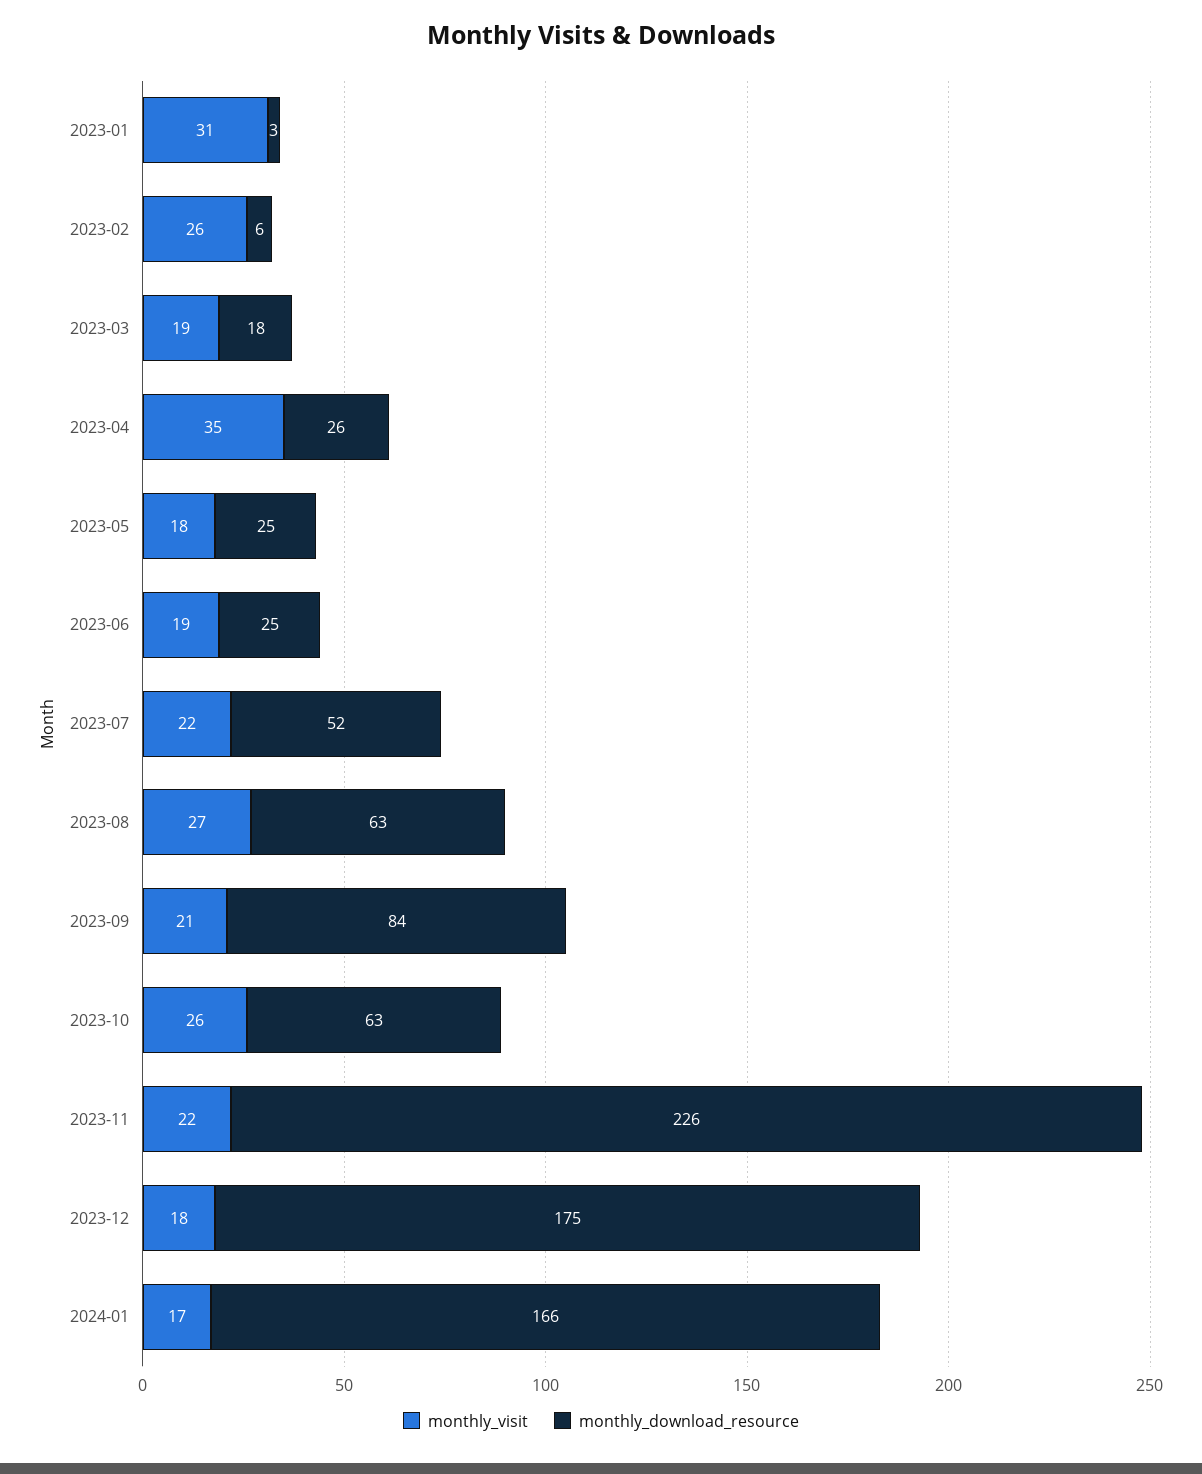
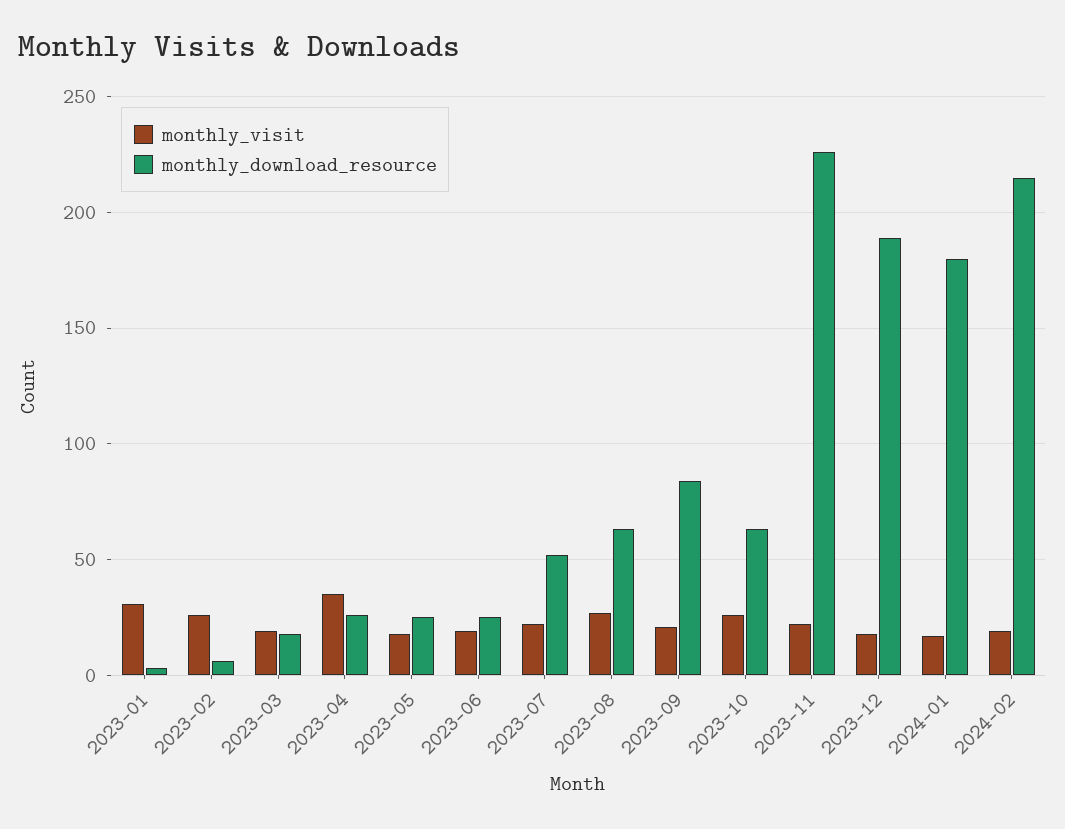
monthly_download_resource, 2023-12: 175 -> 190
monthly_download_resource, 2024-01: 166 -> 180
monthly_visit, 2024-02: none -> 20
monthly_download_resource, 2024-02: none -> 215

